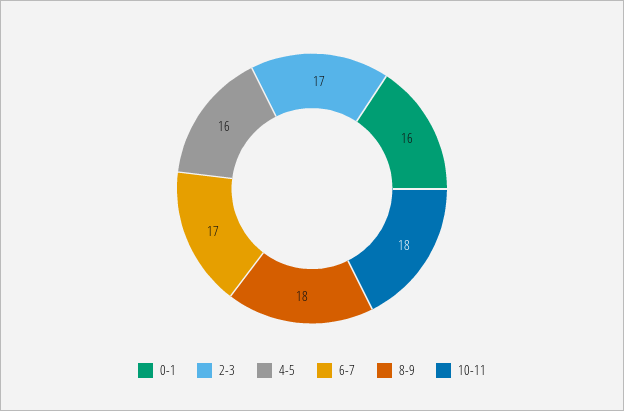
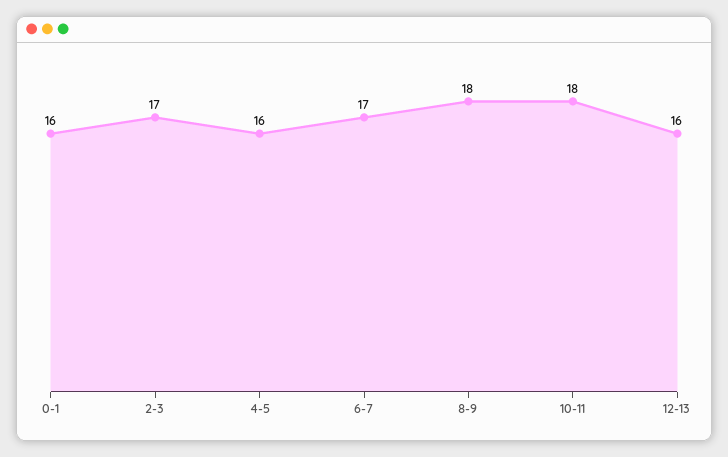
12-13: none -> 16

